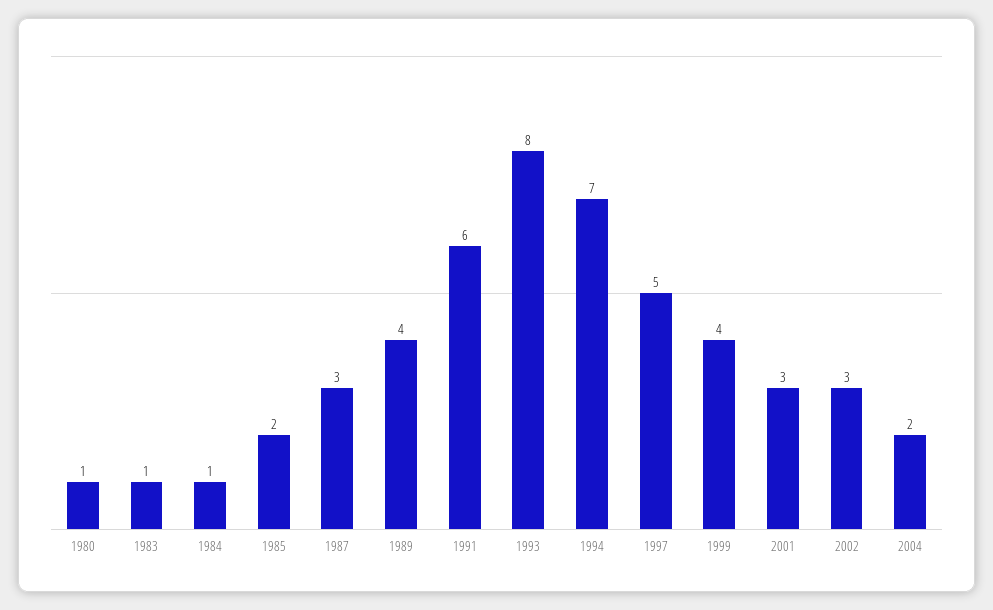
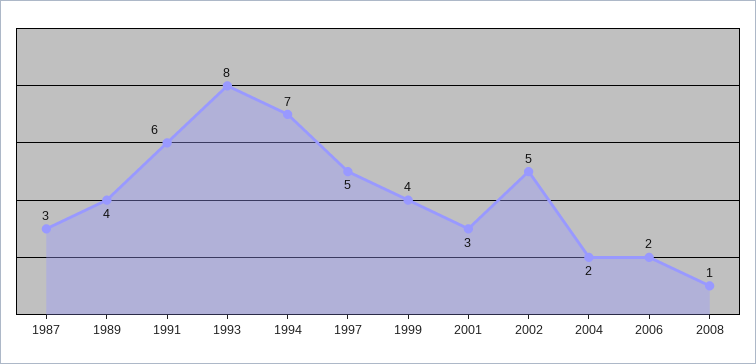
1980: 1 -> none
1983: 1 -> none
1984: 1 -> none
1985: 2 -> none
2002: 3 -> 5
2006: none -> 2
2008: none -> 1

